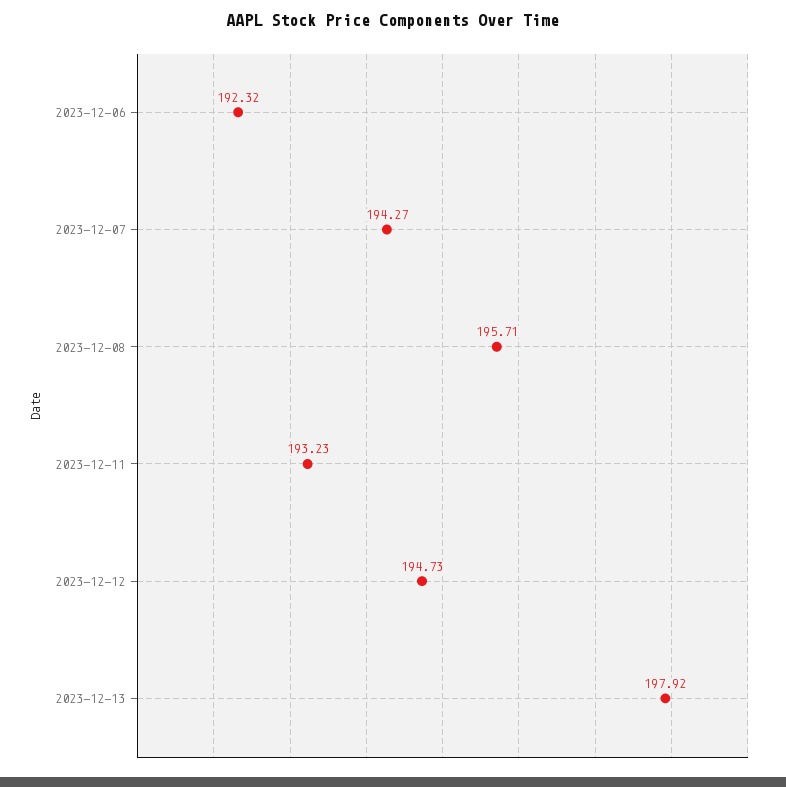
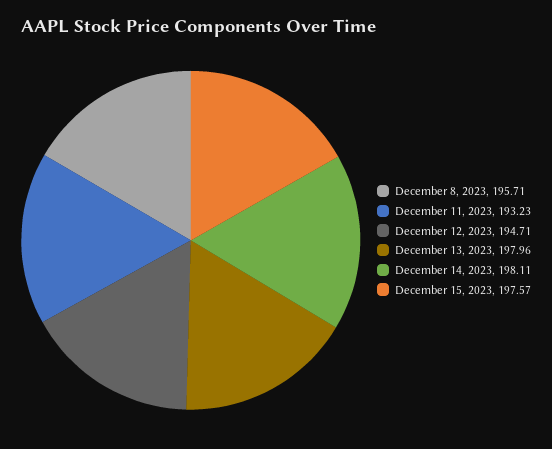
2023-12-06: 192.32 -> none
2023-12-07: 194.27 -> none
2023-12-12: 194.73 -> 194.71
2023-12-13: 197.92 -> 197.96
December 14, 2023: none -> 198.11
December 15, 2023: none -> 197.57

